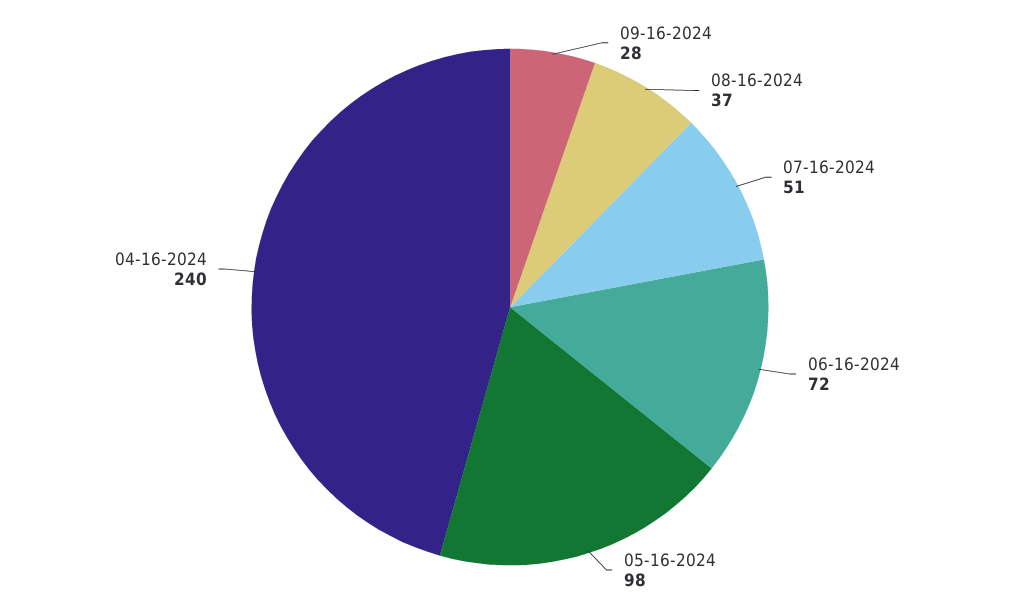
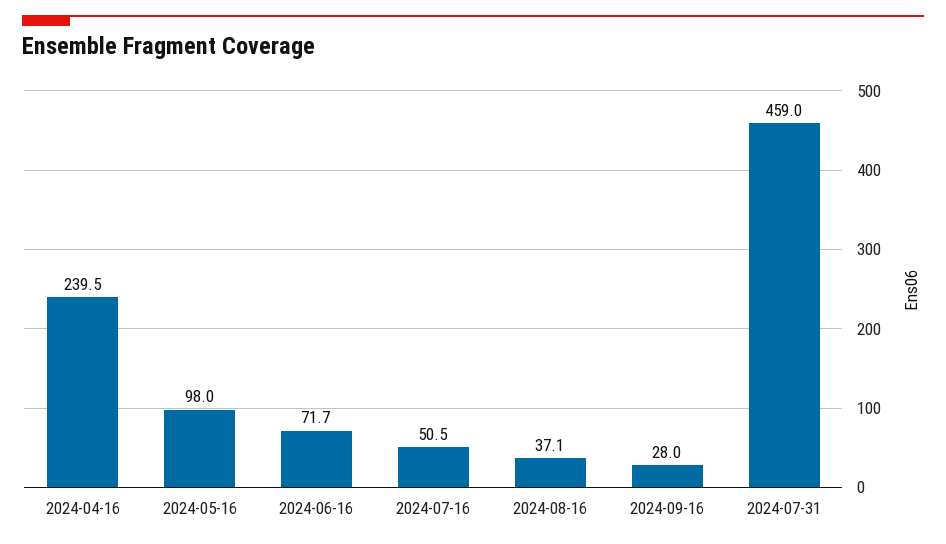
2024-07-31: none -> 459

